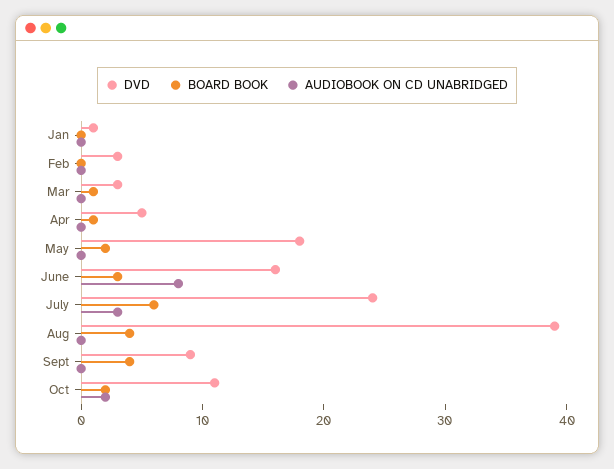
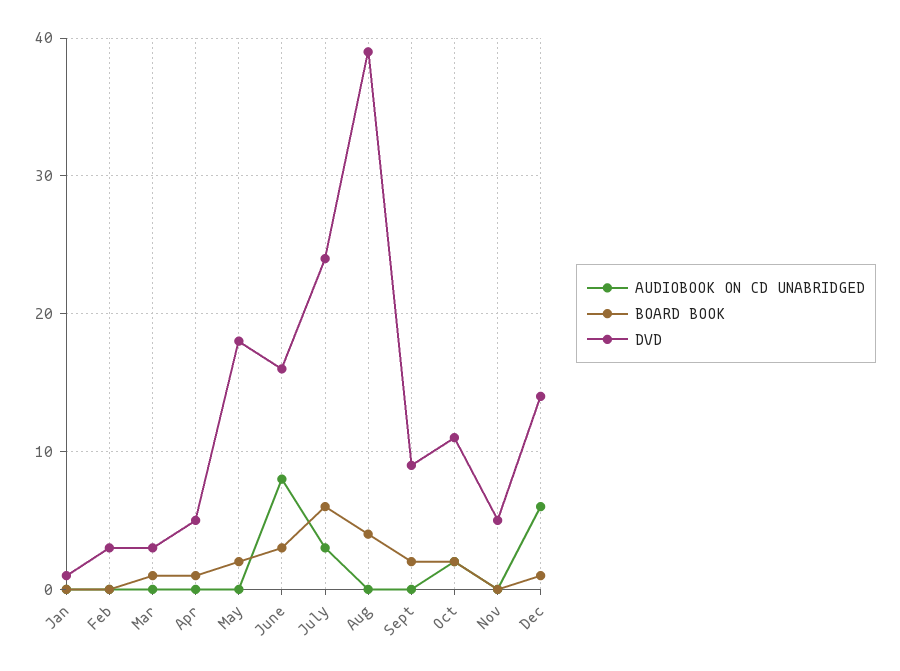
BOARD BOOK, Sept: 4 -> 2
AUDIOBOOK ON CD UNABRIDGED, Nov: none -> 0
BOARD BOOK, Nov: none -> 0
DVD, Nov: none -> 5
AUDIOBOOK ON CD UNABRIDGED, Dec: none -> 6
BOARD BOOK, Dec: none -> 1
DVD, Dec: none -> 14

